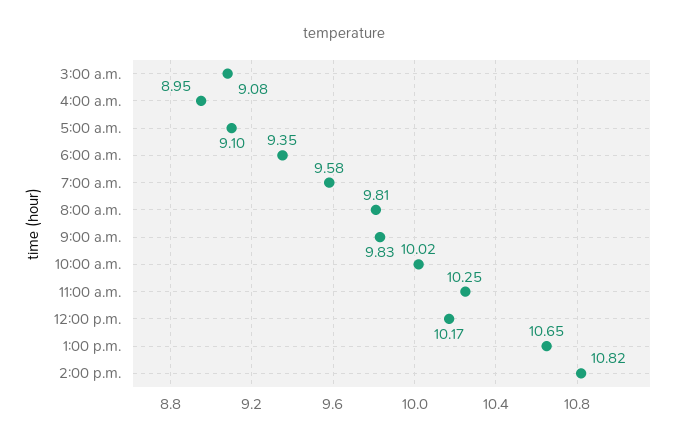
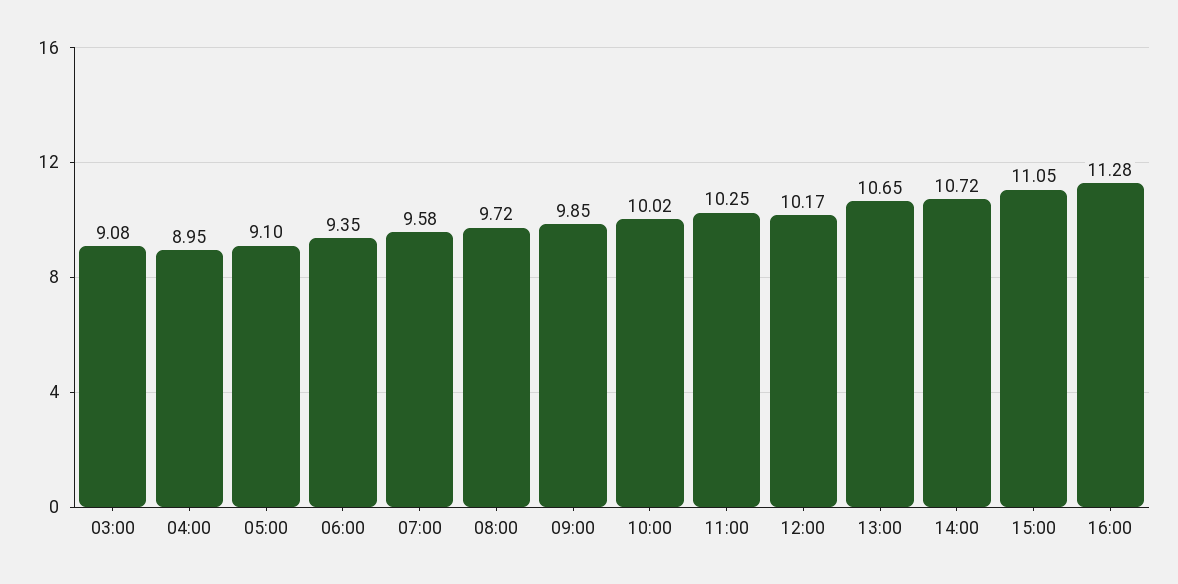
8:00 a.m.: 9.81 -> 9.72
9:00 a.m.: 9.83 -> 9.85
2:00 p.m.: 10.82 -> 10.72
15:00: none -> 11.05
16:00: none -> 11.28

